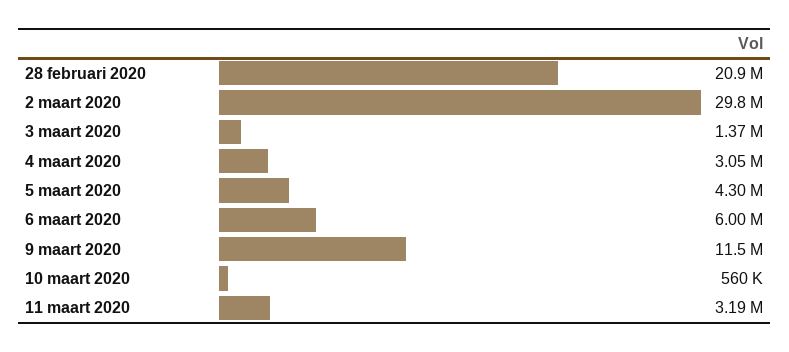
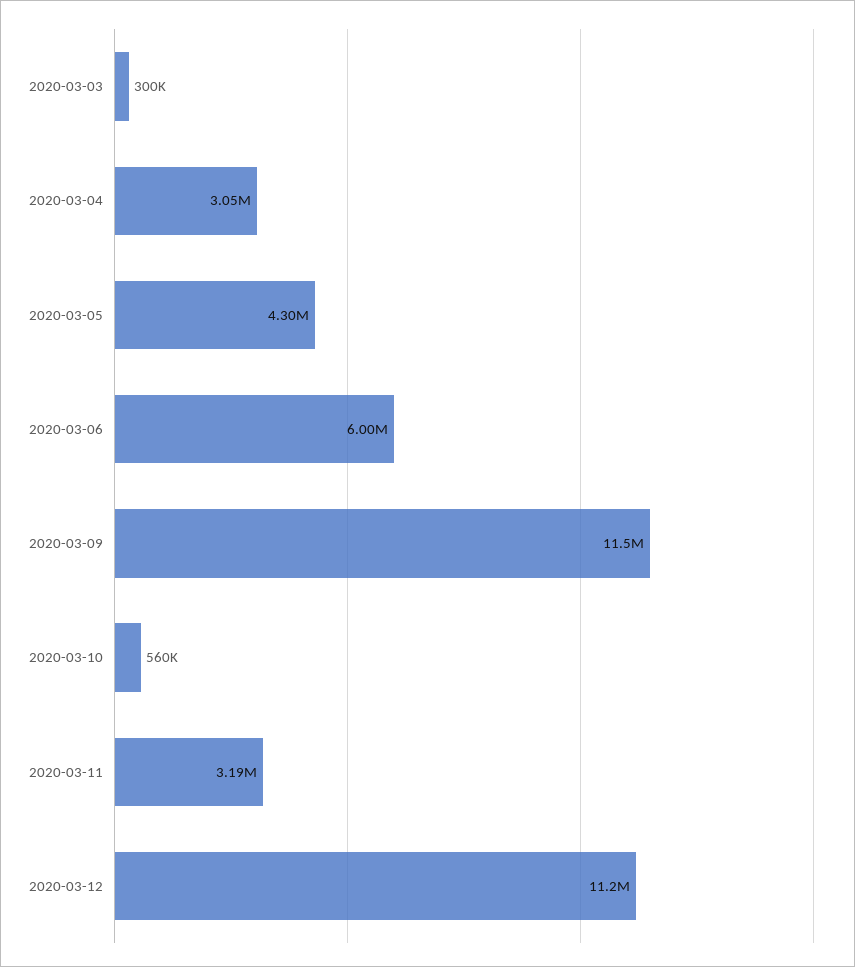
28 februari 2020: 20900000 -> none
2 maart 2020: 29800000 -> none
3 maart 2020: 1370000 -> 300000
2020-03-12: none -> 11200000

